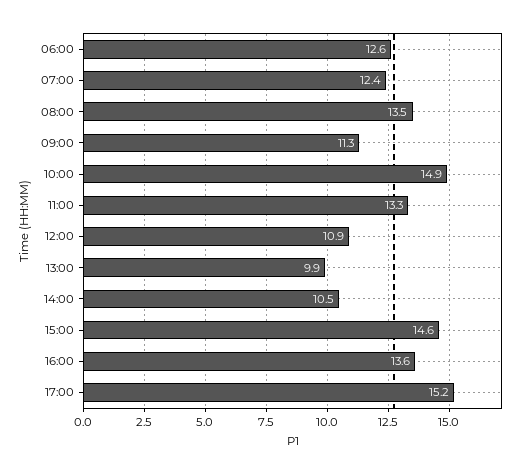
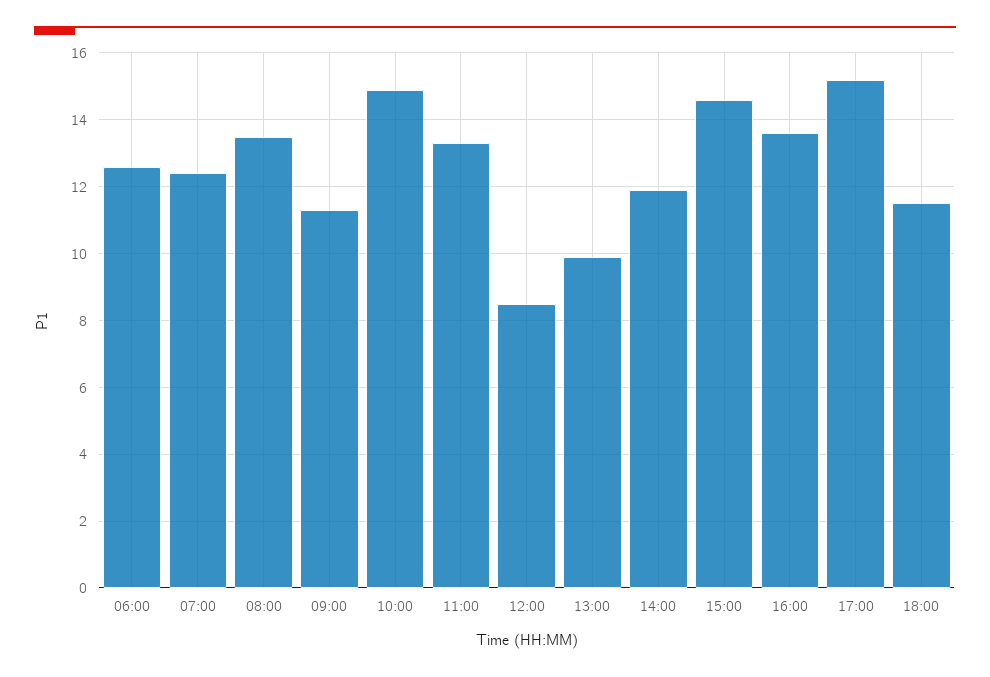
12:00: 10.9 -> 8.5
14:00: 10.5 -> 12
18:00: none -> 11.5

